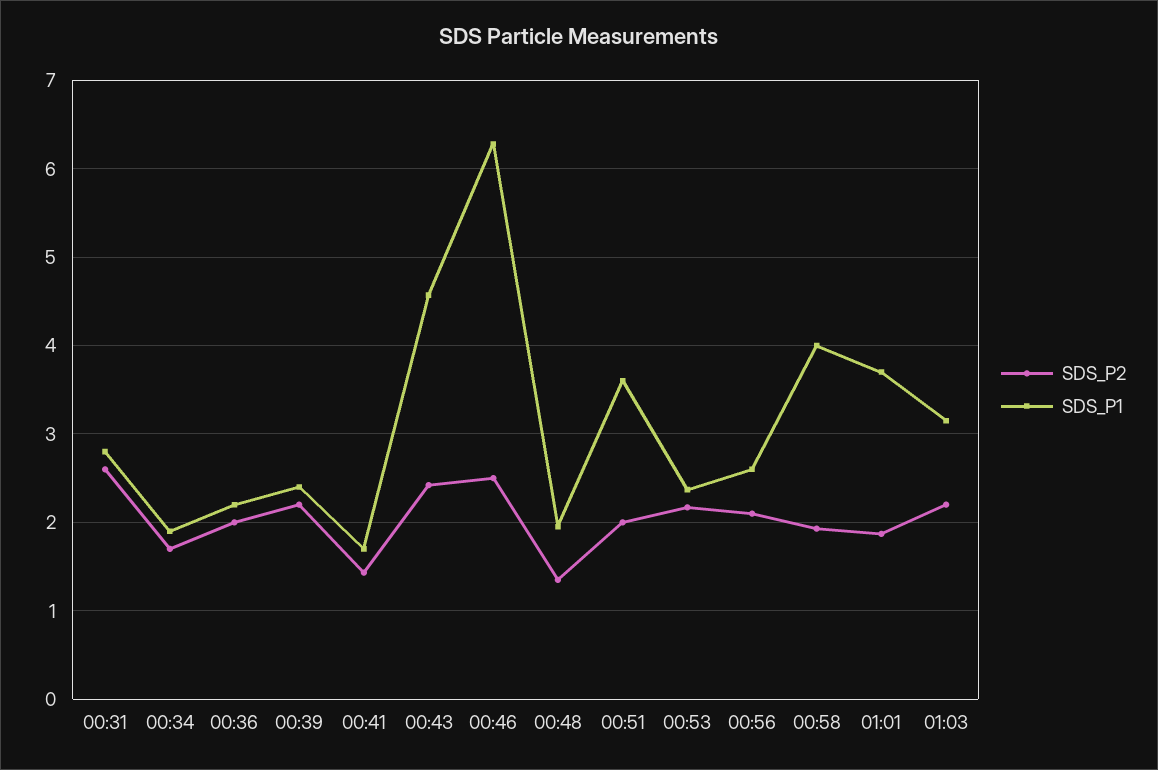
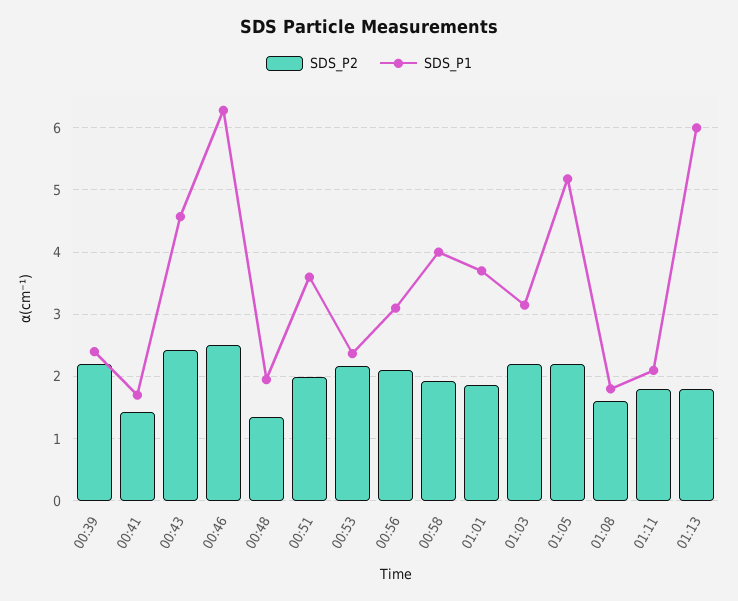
SDS_P2, 00:31: 2.6 -> none
SDS_P1, 00:31: 2.8 -> none
SDS_P2, 00:34: 1.7 -> none
SDS_P1, 00:34: 1.9 -> none
SDS_P2, 00:36: 2 -> none
SDS_P1, 00:36: 2.2 -> none
SDS_P1, 00:56: 2.6 -> 3.1
SDS_P2, 01:05: none -> 2.2
SDS_P1, 01:05: none -> 5.2
SDS_P2, 01:08: none -> 1.6
SDS_P1, 01:08: none -> 1.8
SDS_P2, 01:11: none -> 1.8
SDS_P1, 01:11: none -> 2.1
SDS_P2, 01:13: none -> 1.8
SDS_P1, 01:13: none -> 6

